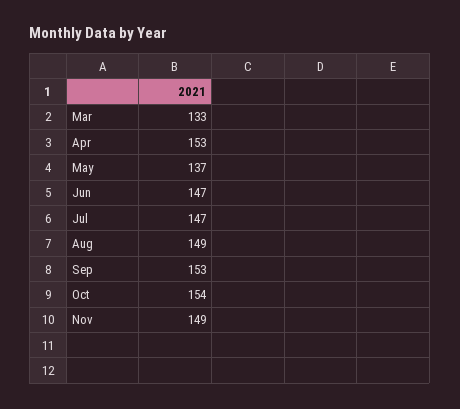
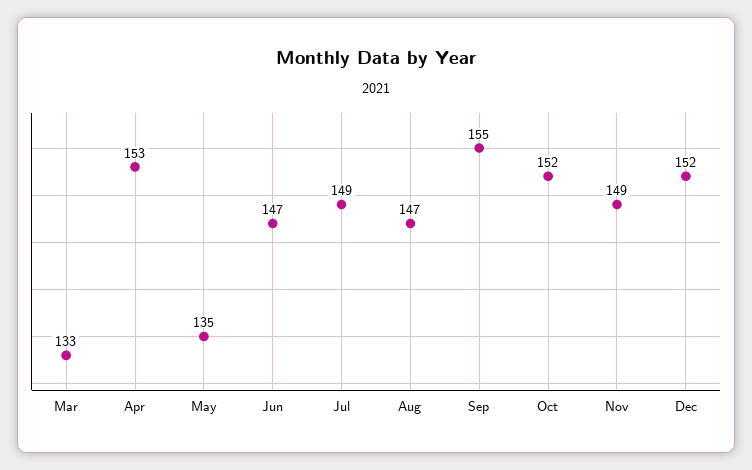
May: 137 -> 135
Jul: 147 -> 149
Aug: 149 -> 147
Sep: 153 -> 155
Oct: 154 -> 152
Dec: none -> 152

